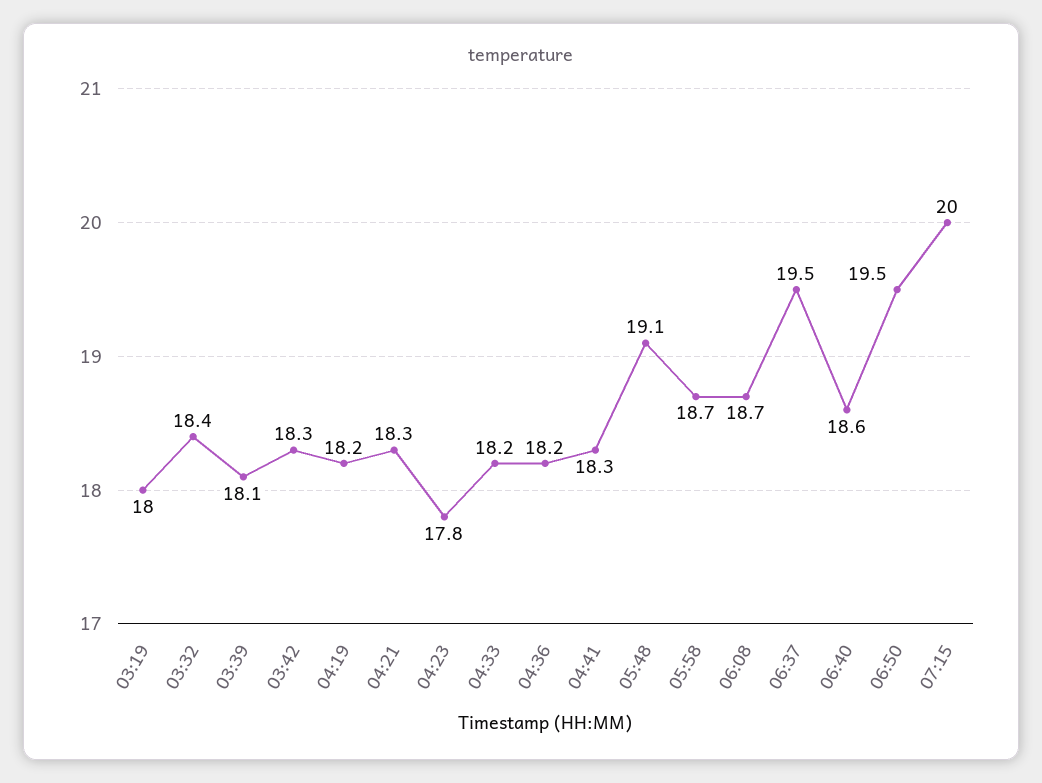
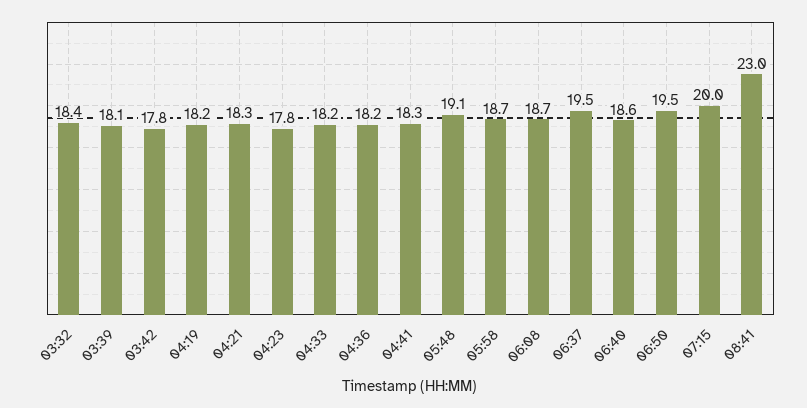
03:19: 18 -> none
03:42: 18.3 -> 17.8
08:41: none -> 23

